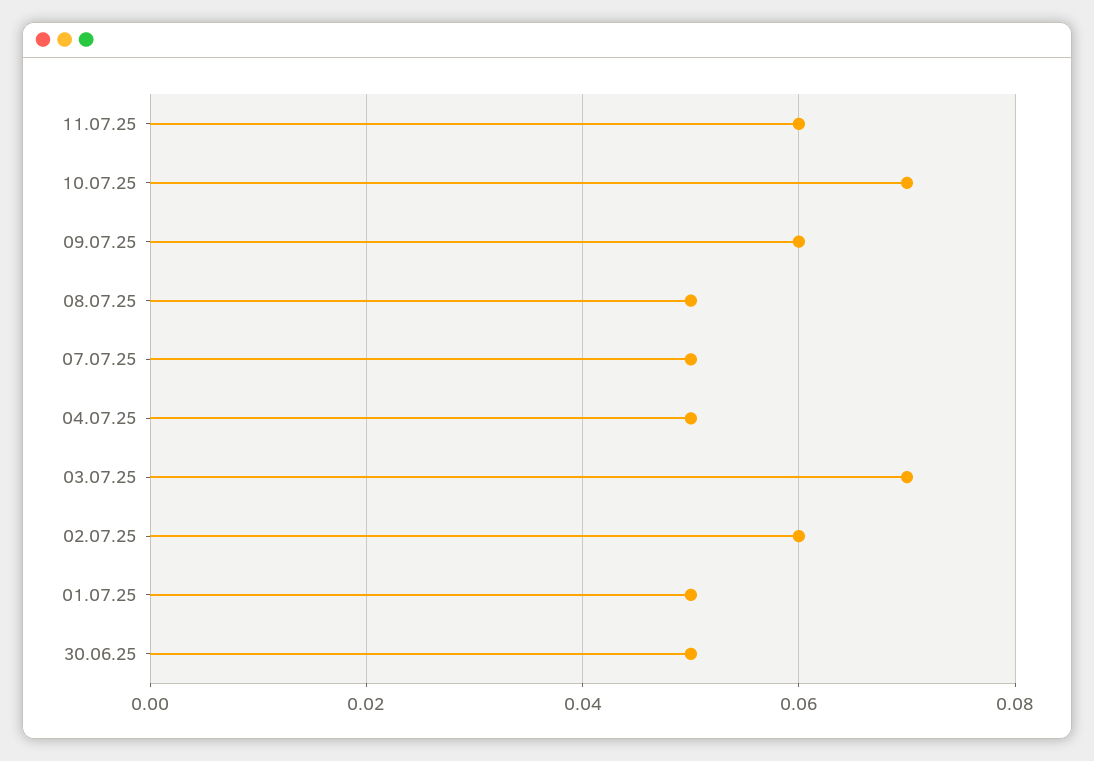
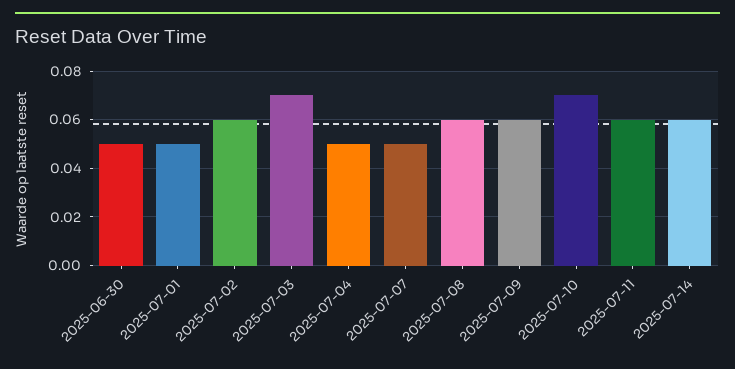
08.07.25: 0.05 -> 0.06
2025-07-14: none -> 0.06

